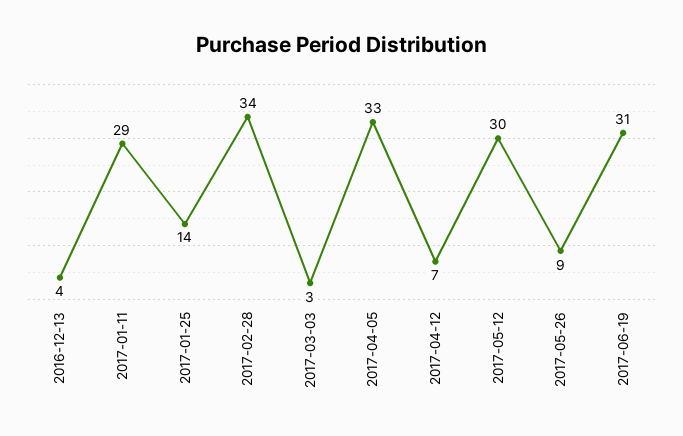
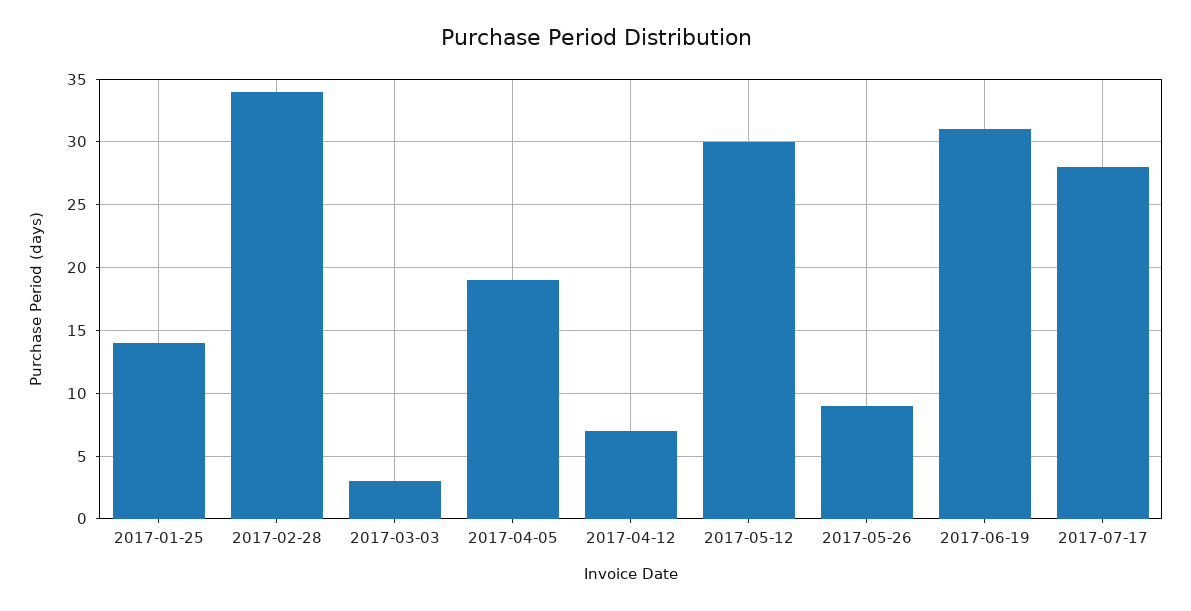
2016-12-13: 4 -> none
2017-01-11: 29 -> none
2017-04-05: 33 -> 19
2017-07-17: none -> 28

